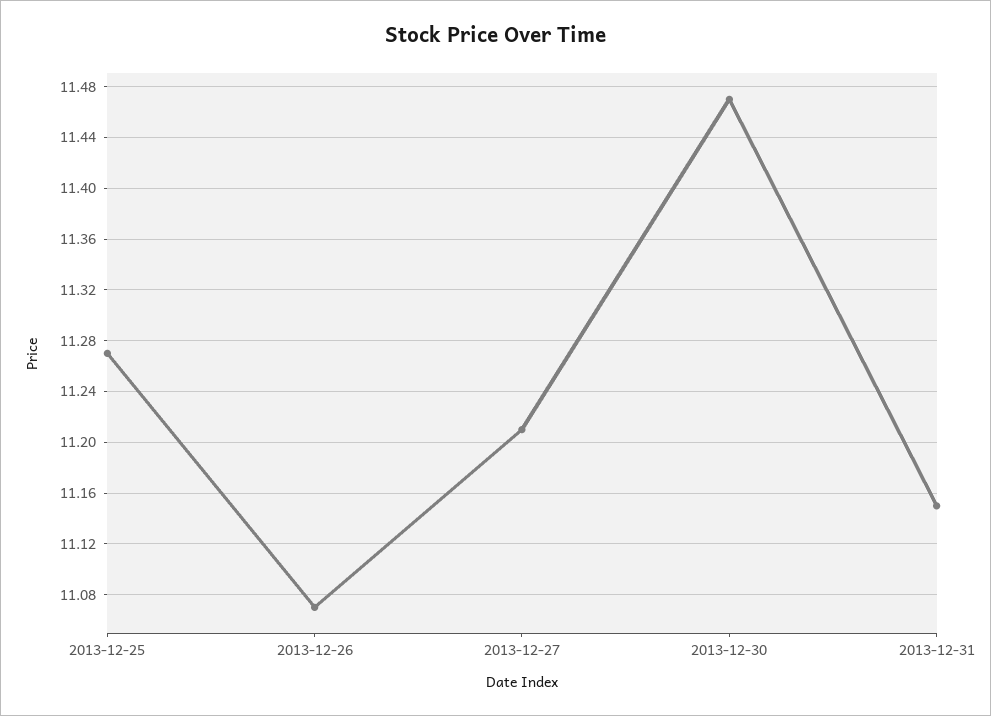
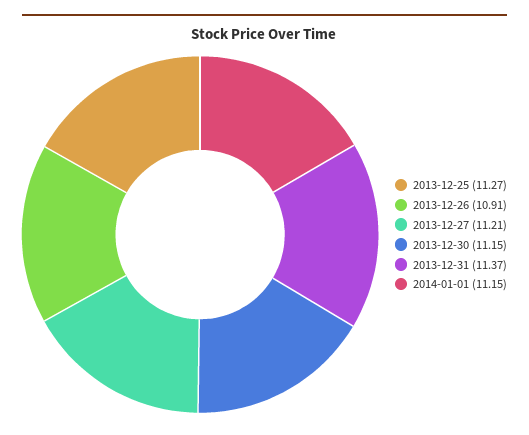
2013-12-26: 11.07 -> 10.91
2013-12-30: 11.47 -> 11.15
2013-12-31: 11.15 -> 11.37
2014-01-01: none -> 11.15

